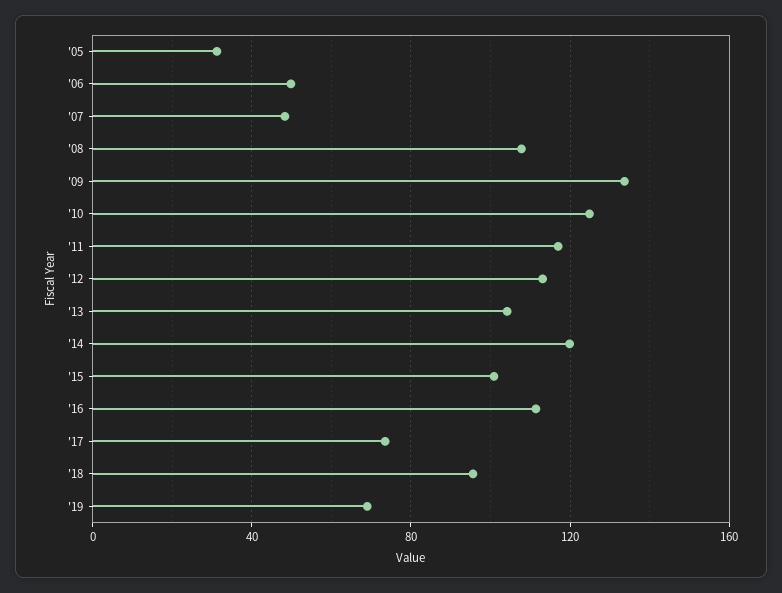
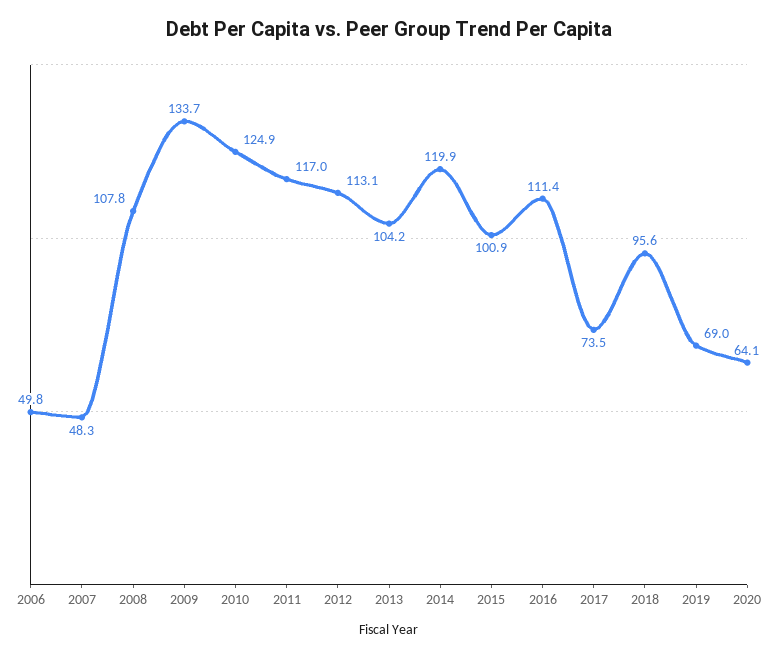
'05: 30 -> none
2020: none -> 64.1

